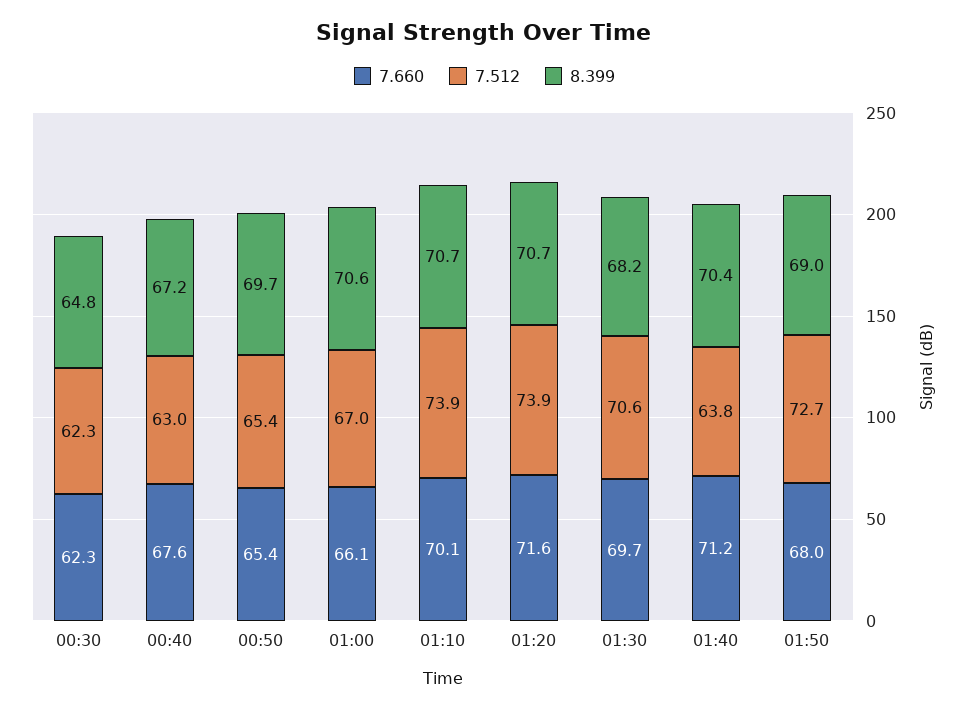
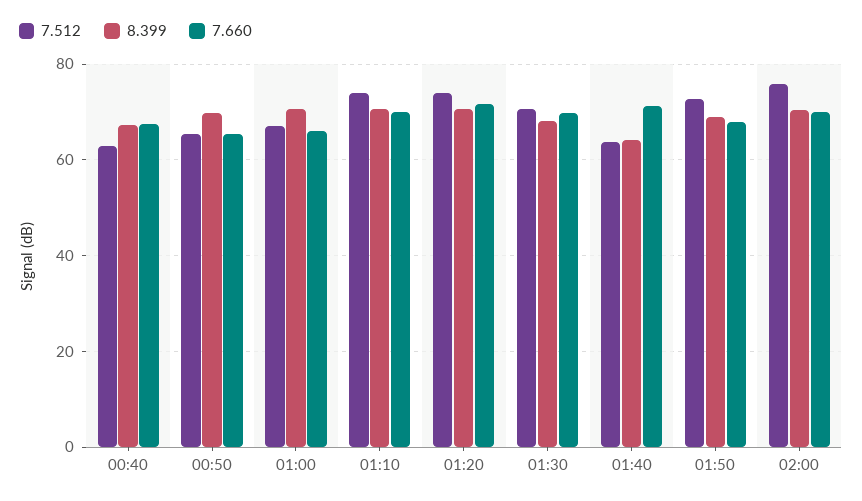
7.660, 00:30: 62.3 -> none
7.512, 00:30: 62.3 -> none
8.399, 00:30: 64.8 -> none
8.399, 01:40: 70.4 -> 64
7.512, 02:00: none -> 76
8.399, 02:00: none -> 70
7.660, 02:00: none -> 70

